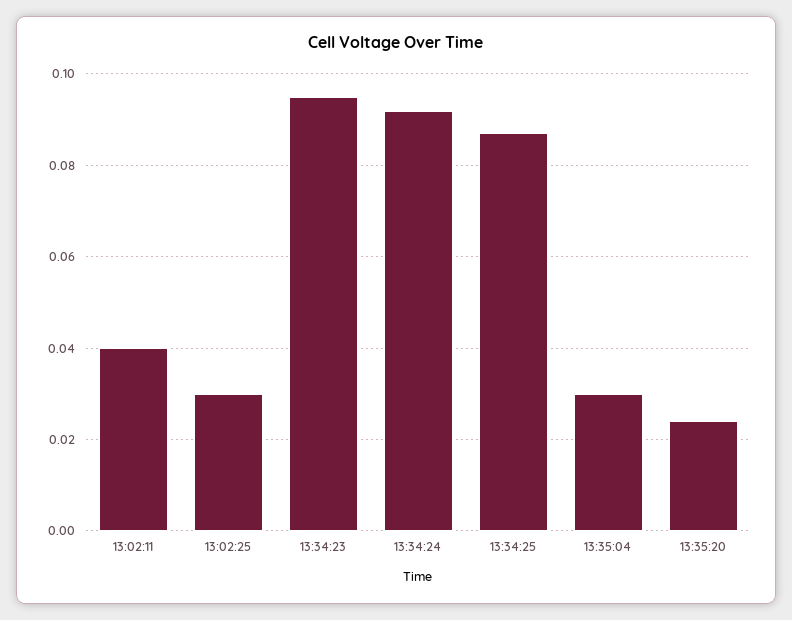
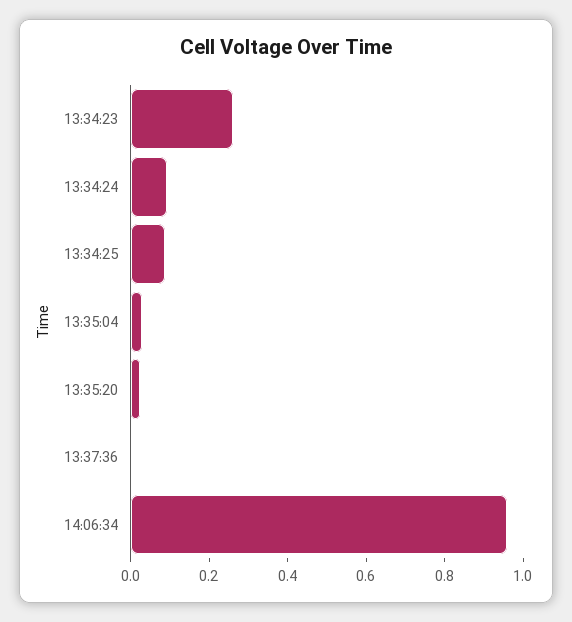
13:02:11: 0.04 -> none
13:02:25: 0.03 -> none
13:34:23: 0.095 -> 0.25
13:37:36: none -> 0
14:06:34: none -> 0.95

